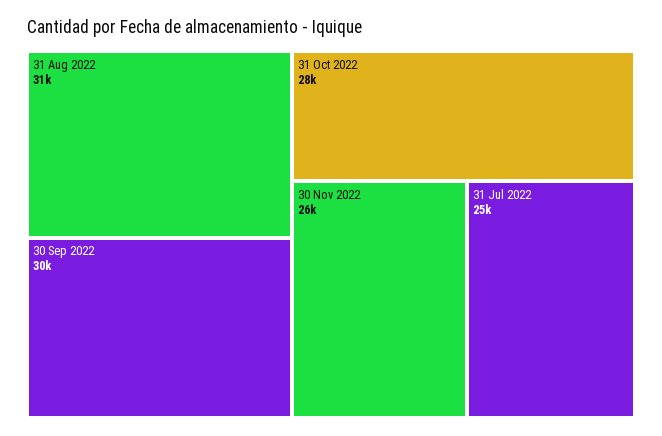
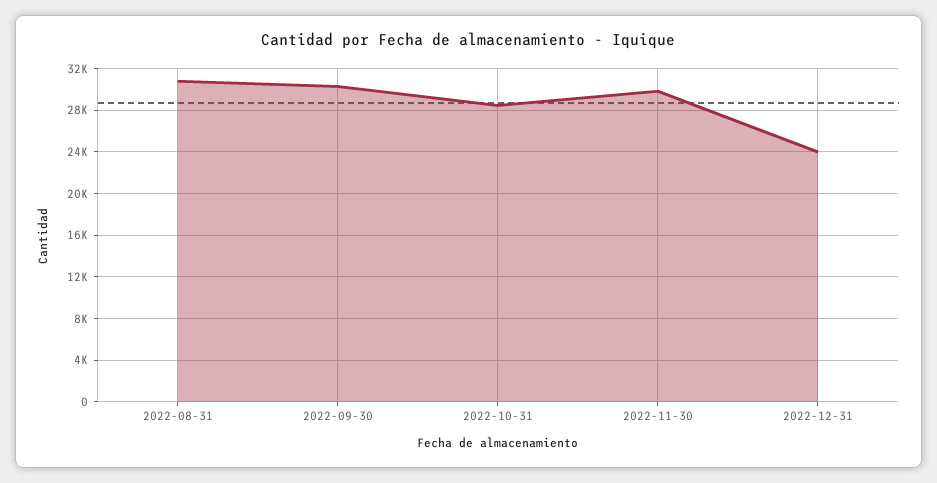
30 Nov 2022: 26000 -> 30000
31 Jul 2022: 25000 -> none
2022-12-31: none -> 24000

